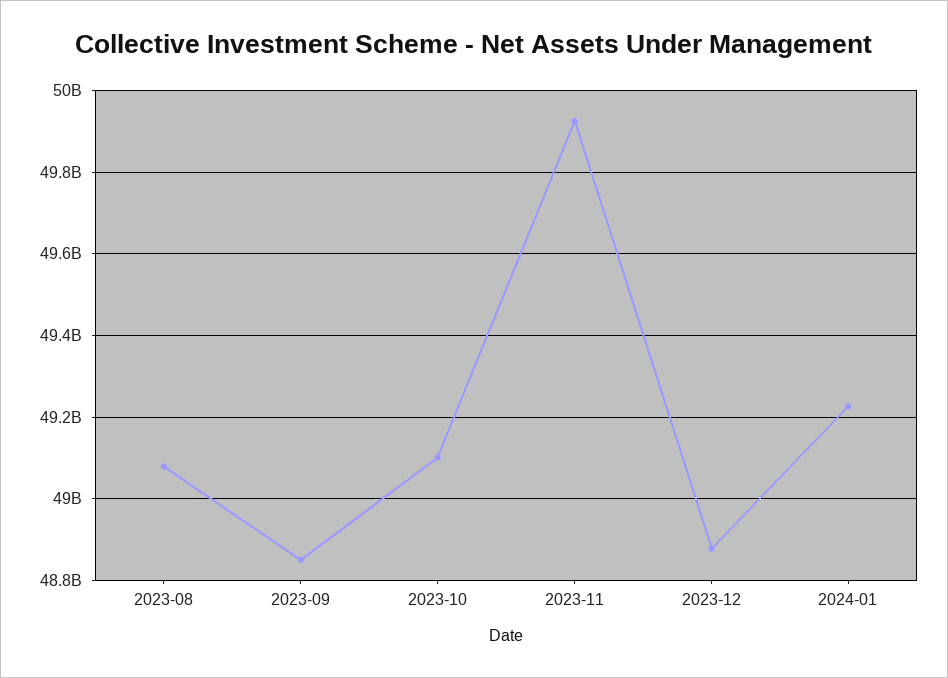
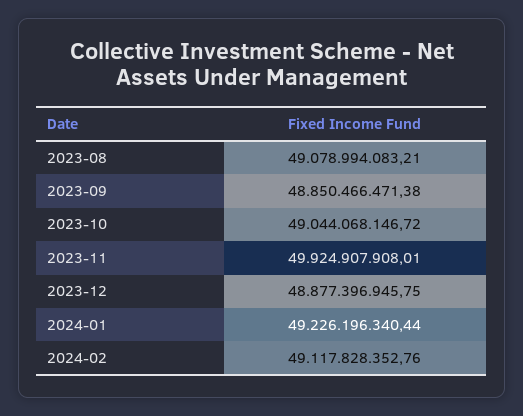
2023-10: 49100000000 -> 49044068146.72
2024-02: none -> 49117828352.76

